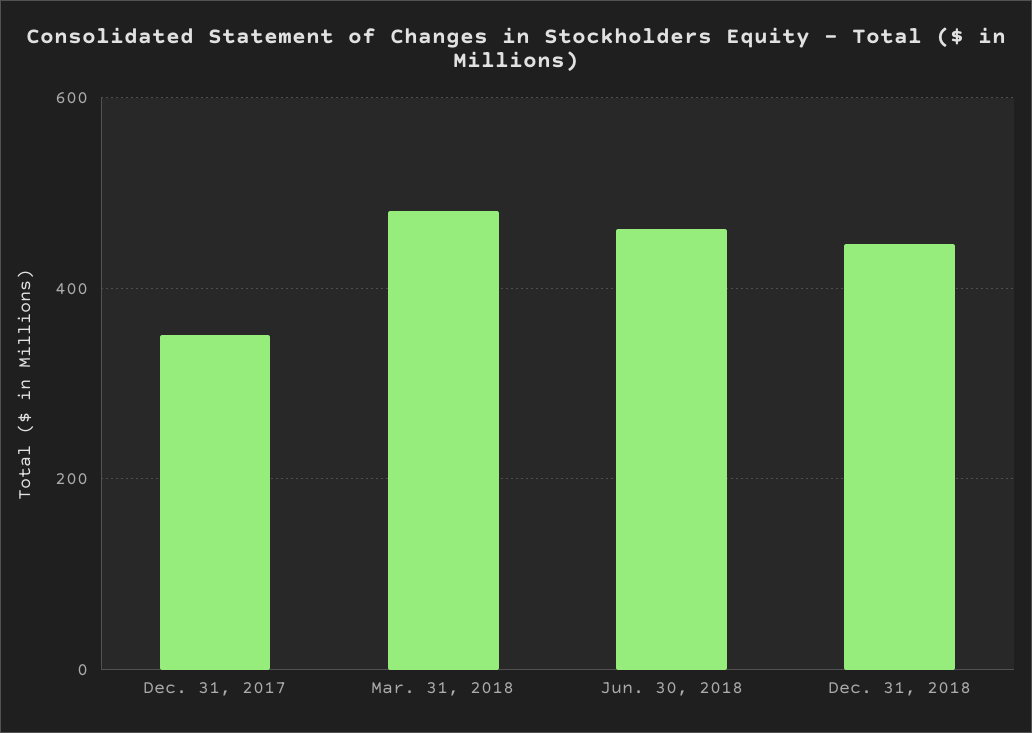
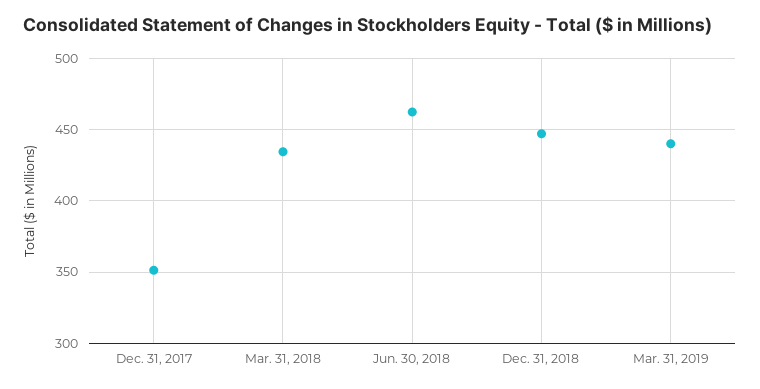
Mar. 31, 2018: 480 -> 435
Mar. 31, 2019: none -> 440

